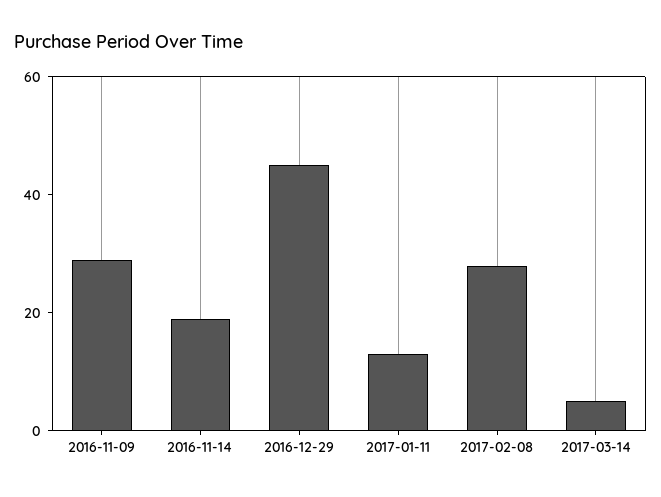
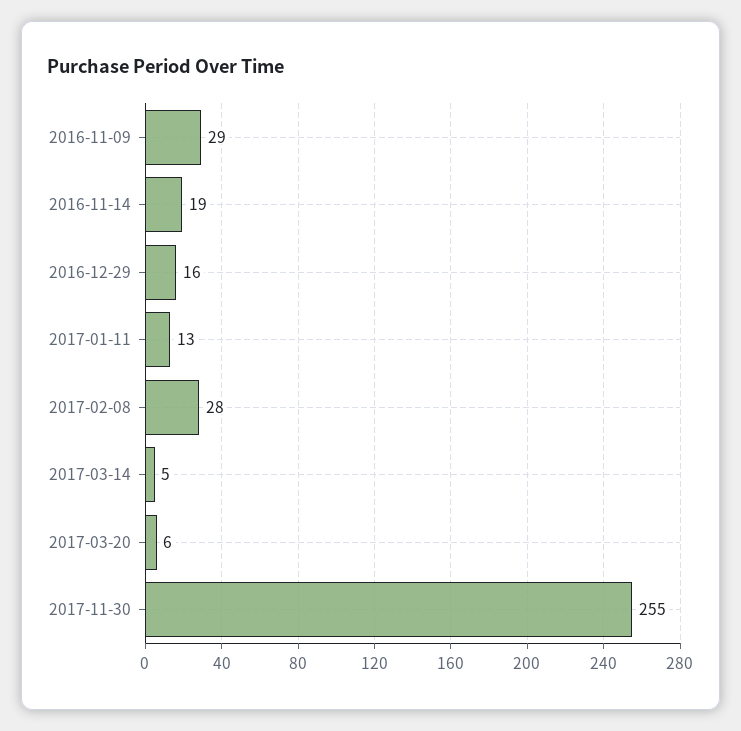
2016-12-29: 45 -> 16
2017-03-20: none -> 6
2017-11-30: none -> 255

